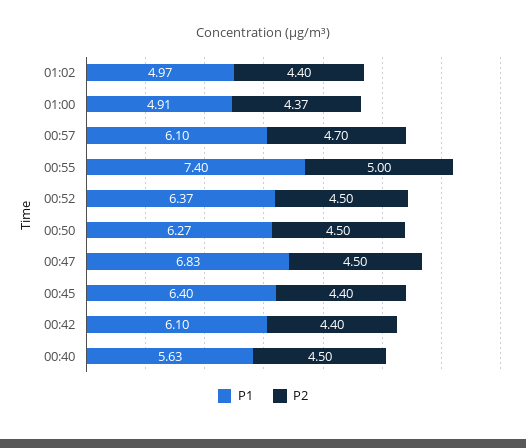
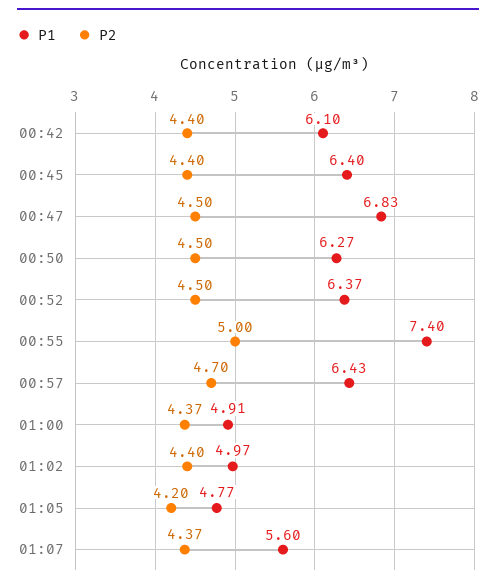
P1, 00:57: 6.1 -> 6.43
P1, 00:40: 5.63 -> none
P2, 00:40: 4.5 -> none
P1, 01:05: none -> 4.77
P2, 01:05: none -> 4.2
P1, 01:07: none -> 5.6
P2, 01:07: none -> 4.37

